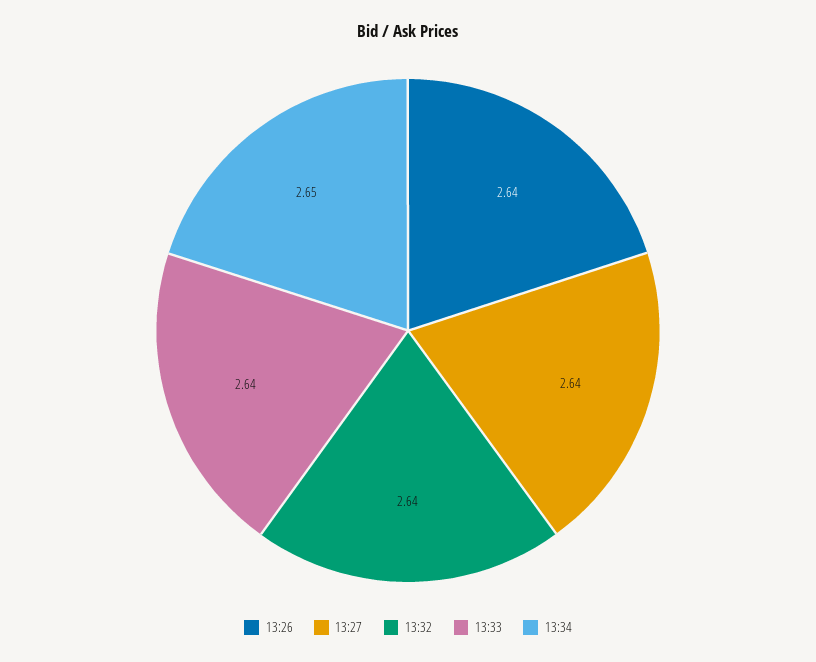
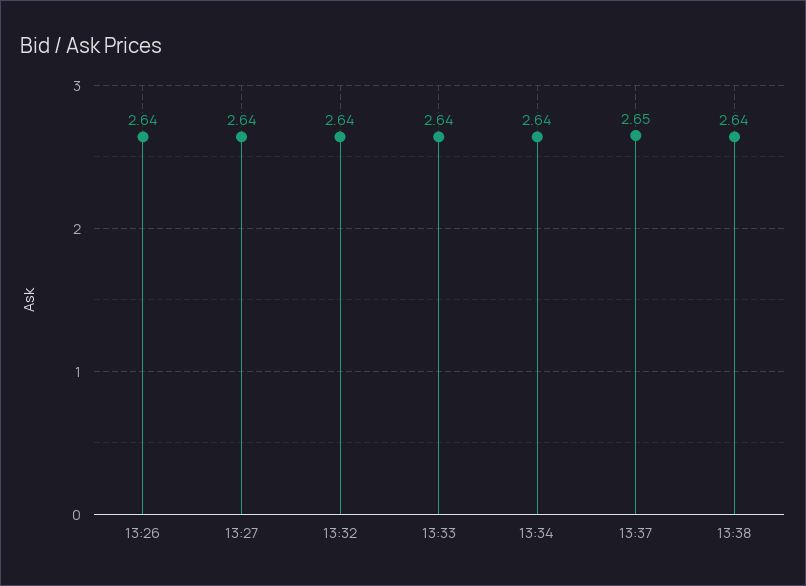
13:34: 2.65 -> 2.64
13:37: none -> 2.65
13:38: none -> 2.64

